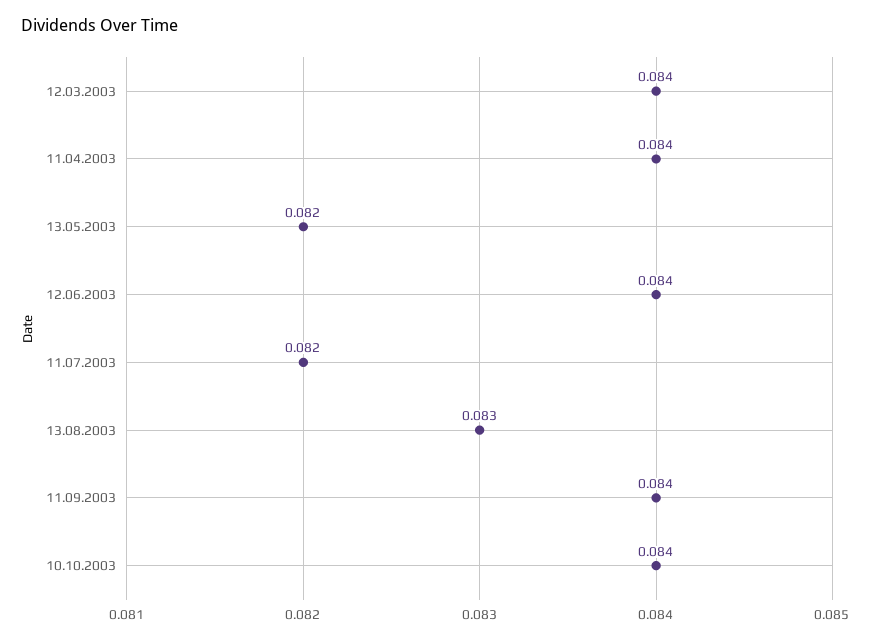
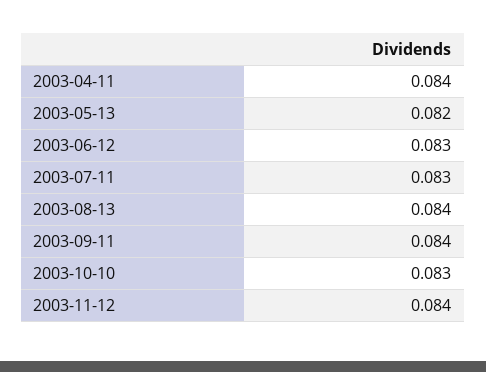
12.03.2003: 0.084 -> none
12.06.2003: 0.084 -> 0.083
11.07.2003: 0.082 -> 0.083
13.08.2003: 0.083 -> 0.084
10.10.2003: 0.084 -> 0.083
2003-11-12: none -> 0.084

